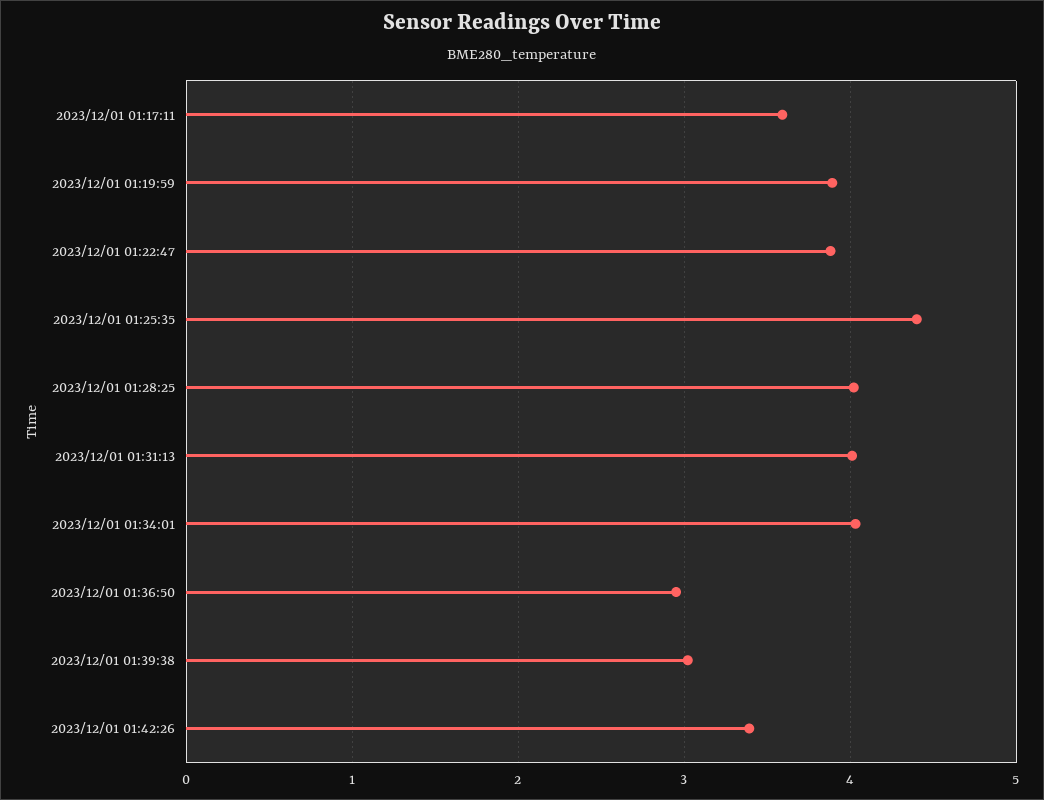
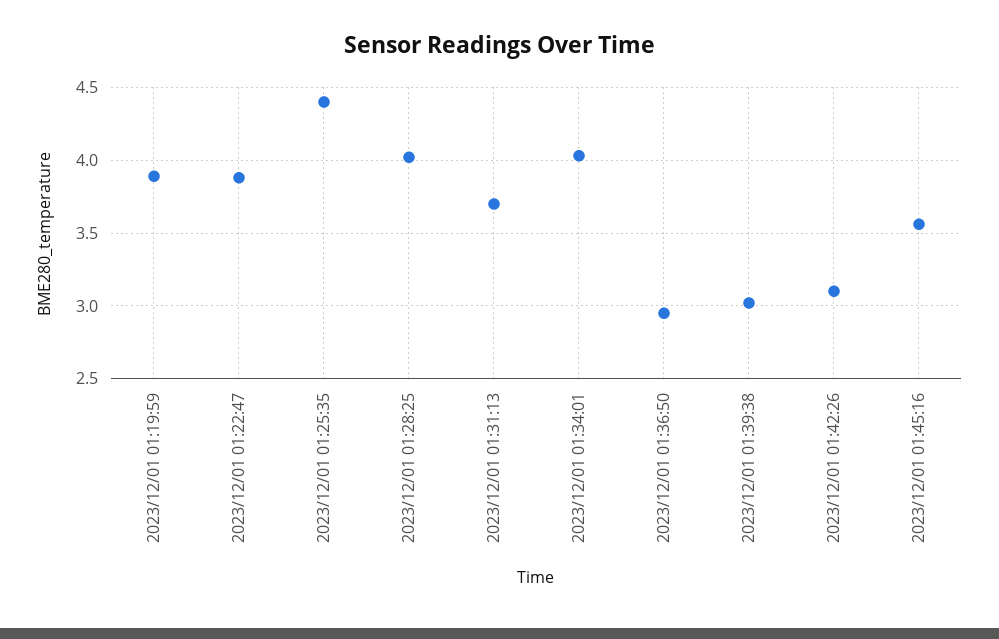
2023/12/01 01:17:11: 3.6 -> none
2023/12/01 01:31:13: 4 -> 3.7
2023/12/01 01:42:26: 3.4 -> 3.1
2023/12/01 01:45:16: none -> 3.55

